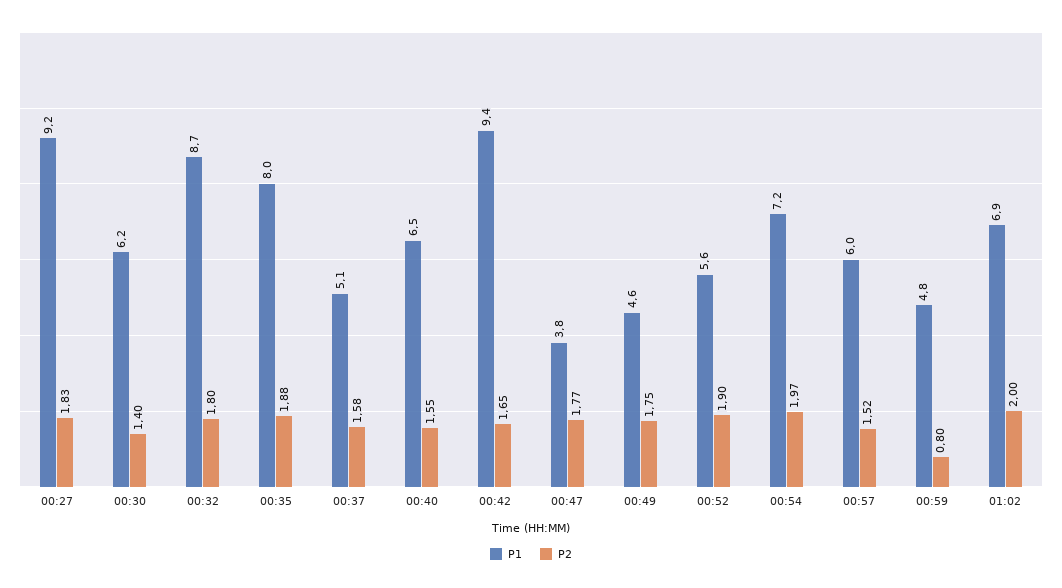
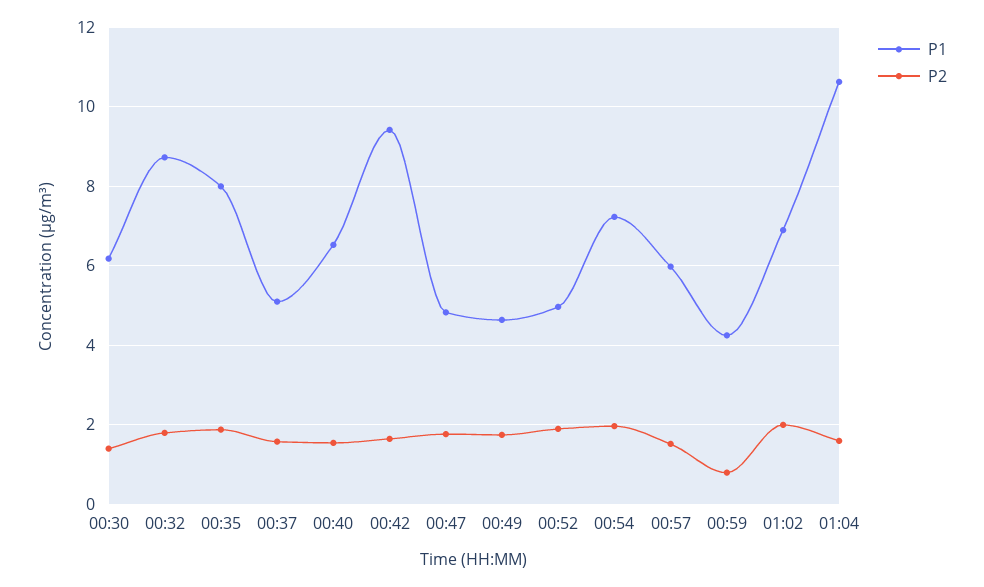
P1, 00:27: 9.2 -> none
P2, 00:27: 1.83 -> none
P1, 00:47: 3.8 -> 4.8
P1, 00:52: 5.6 -> 5
P1, 00:59: 4.8 -> 4.2
P1, 01:04: none -> 10.6
P2, 01:04: none -> 1.6

